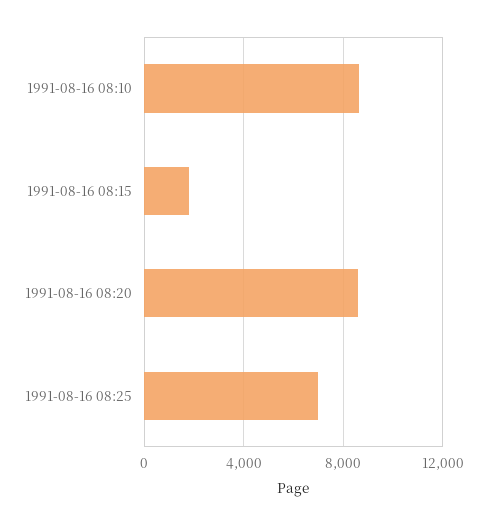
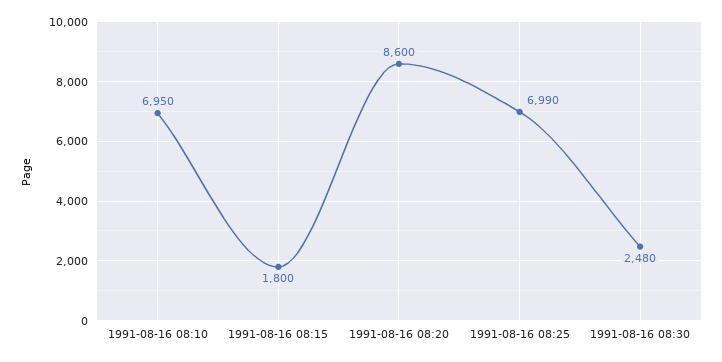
1991-08-16 08:10: 8500 -> 6950
1991-08-16 08:30: none -> 2480

